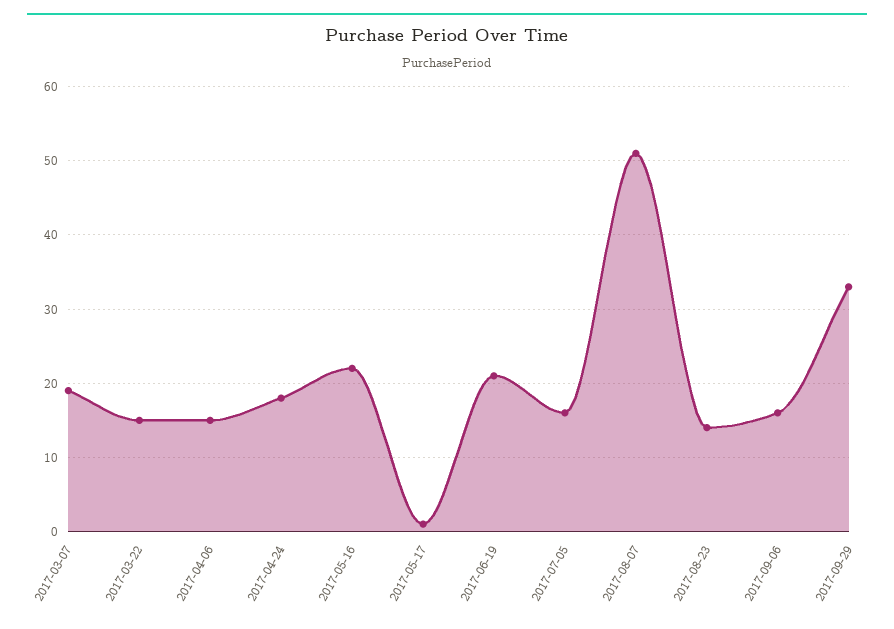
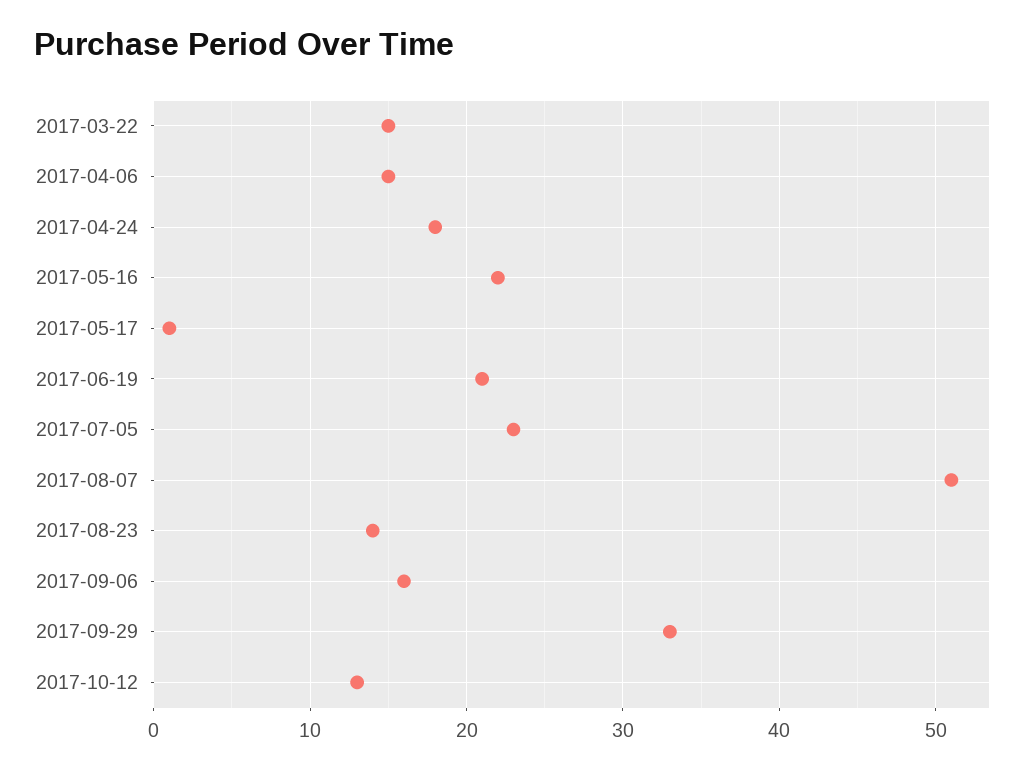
2017-03-07: 19 -> none
2017-07-05: 16 -> 23
2017-10-12: none -> 13

